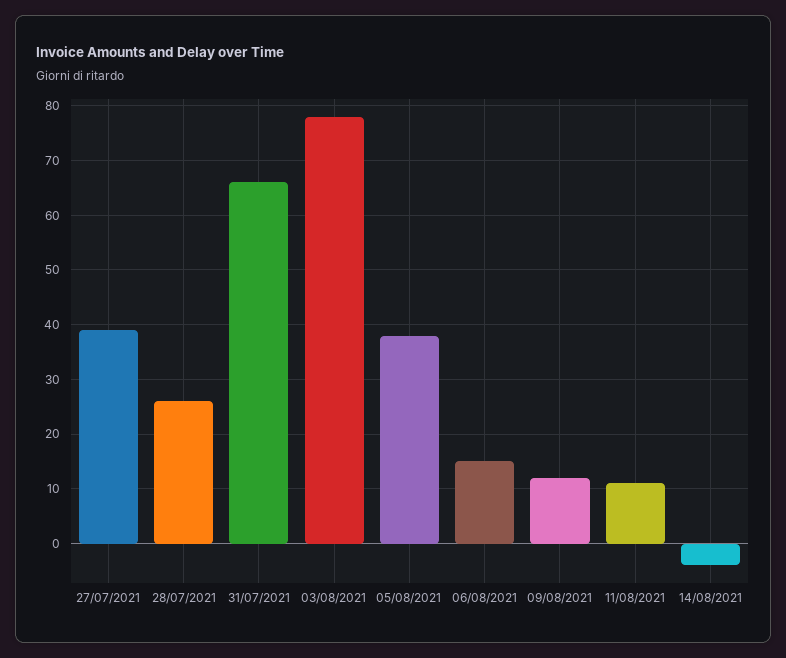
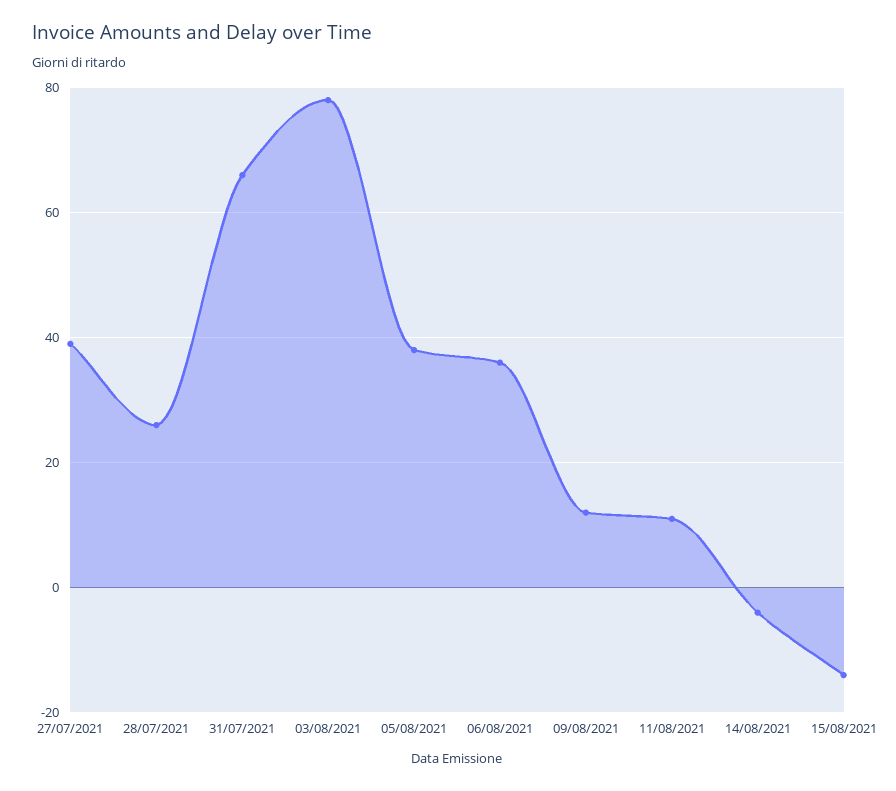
06/08/2021: 15 -> 35
15/08/2021: none -> -15

